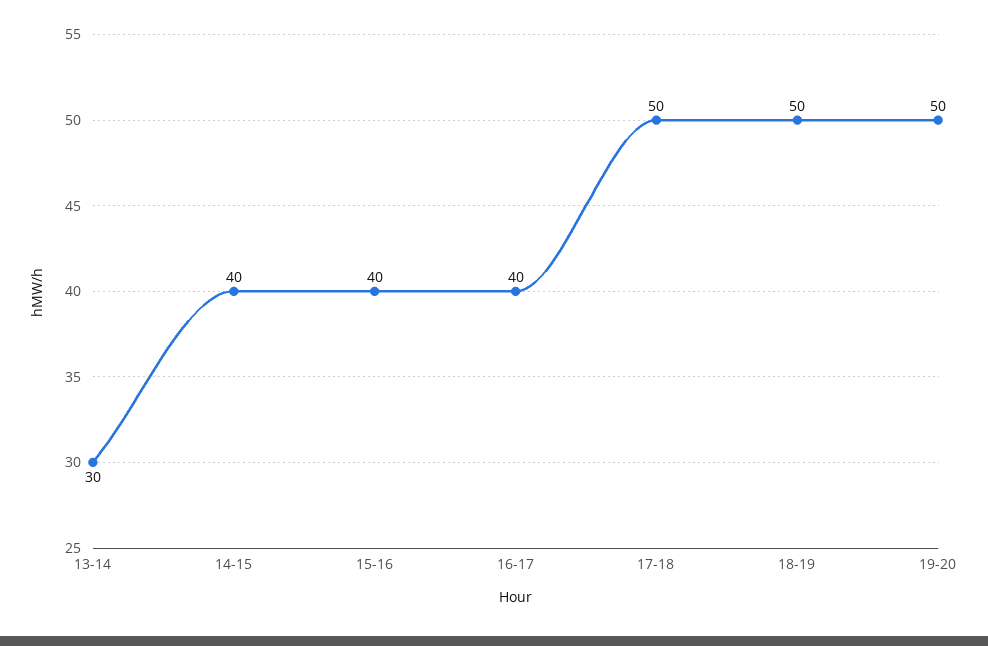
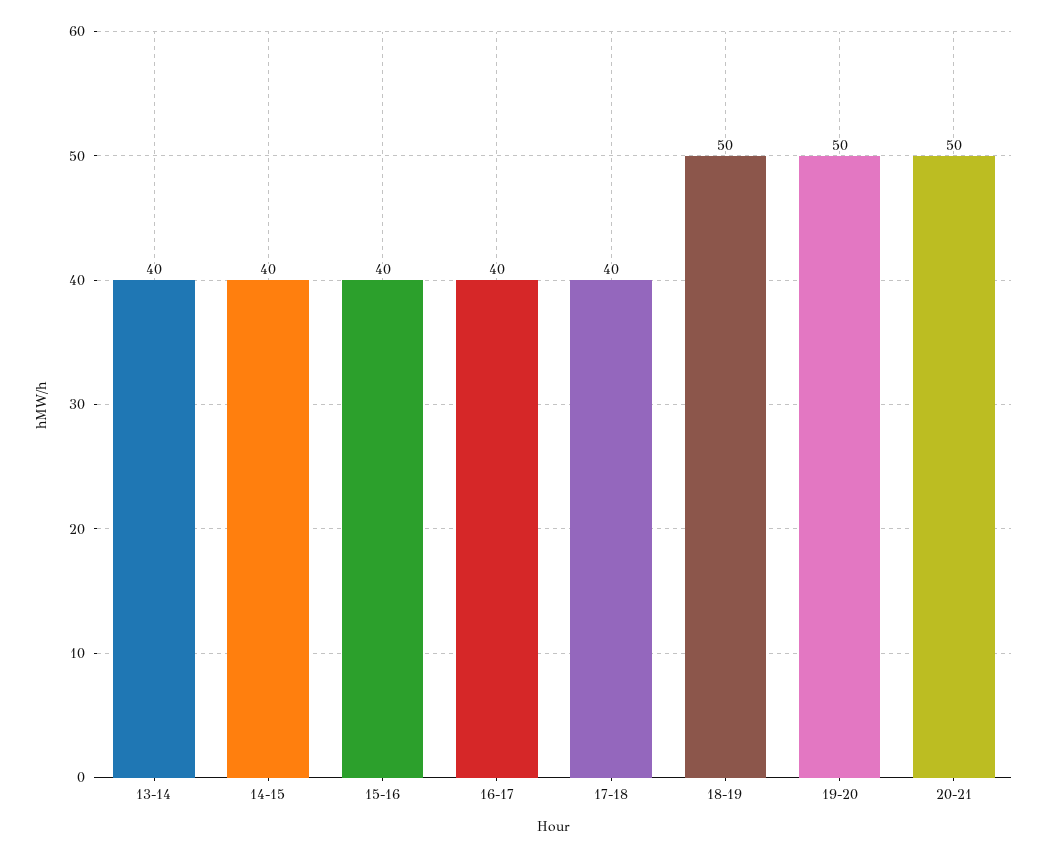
13-14: 30 -> 40
17-18: 50 -> 40
20-21: none -> 50

